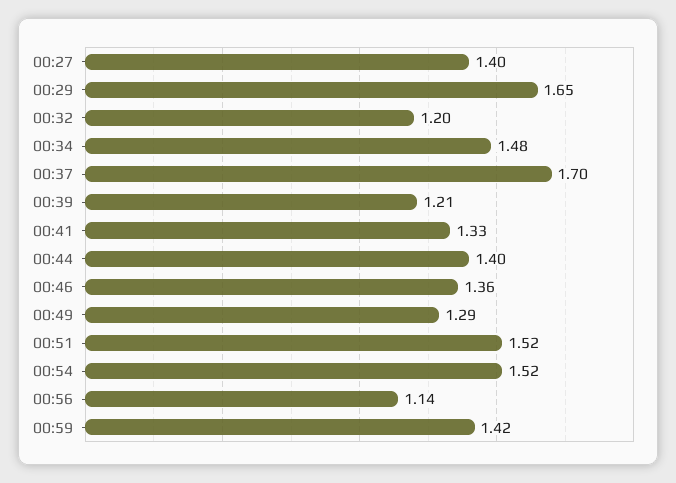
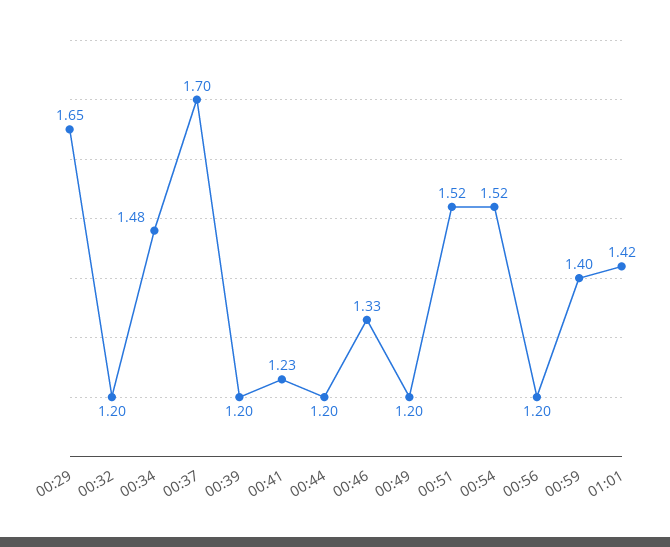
00:27: 1.4 -> none
00:39: 1.21 -> 1.2
00:41: 1.33 -> 1.23
00:44: 1.4 -> 1.2
00:46: 1.36 -> 1.33
00:49: 1.29 -> 1.2
00:56: 1.14 -> 1.2
00:59: 1.42 -> 1.4
01:01: none -> 1.42

